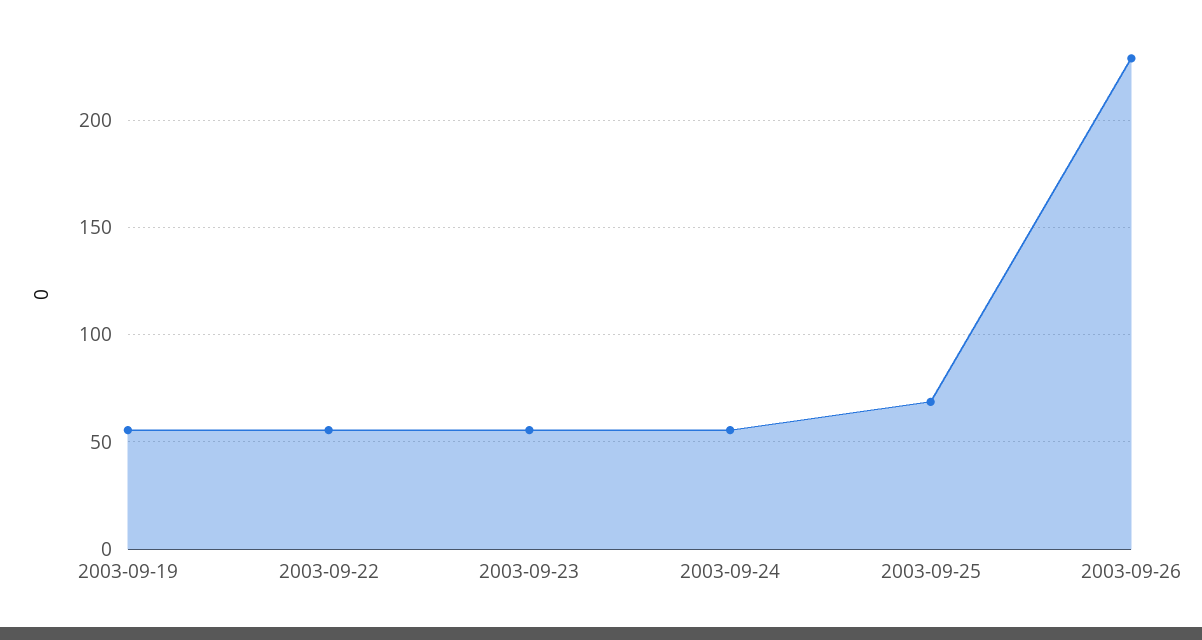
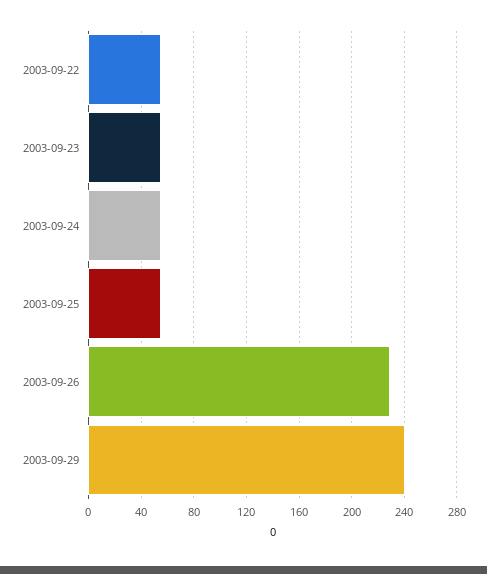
2003-09-19: 55 -> none
2003-09-25: 70 -> 55
2003-09-29: none -> 240

